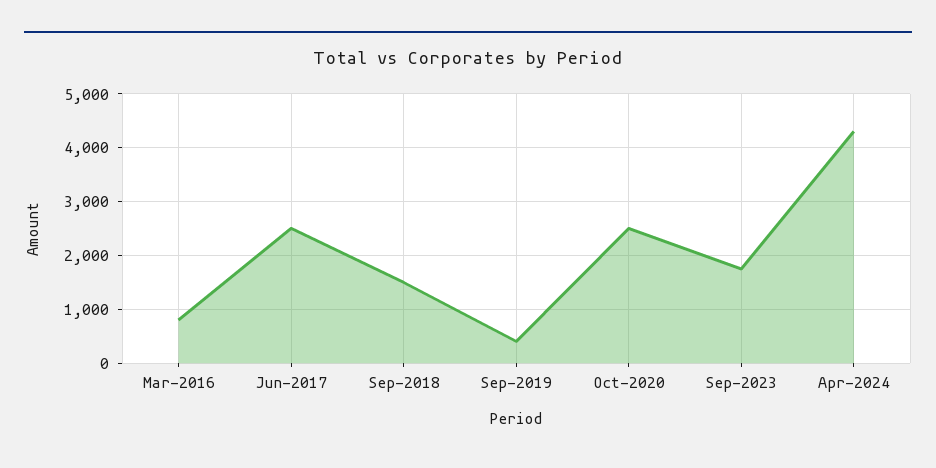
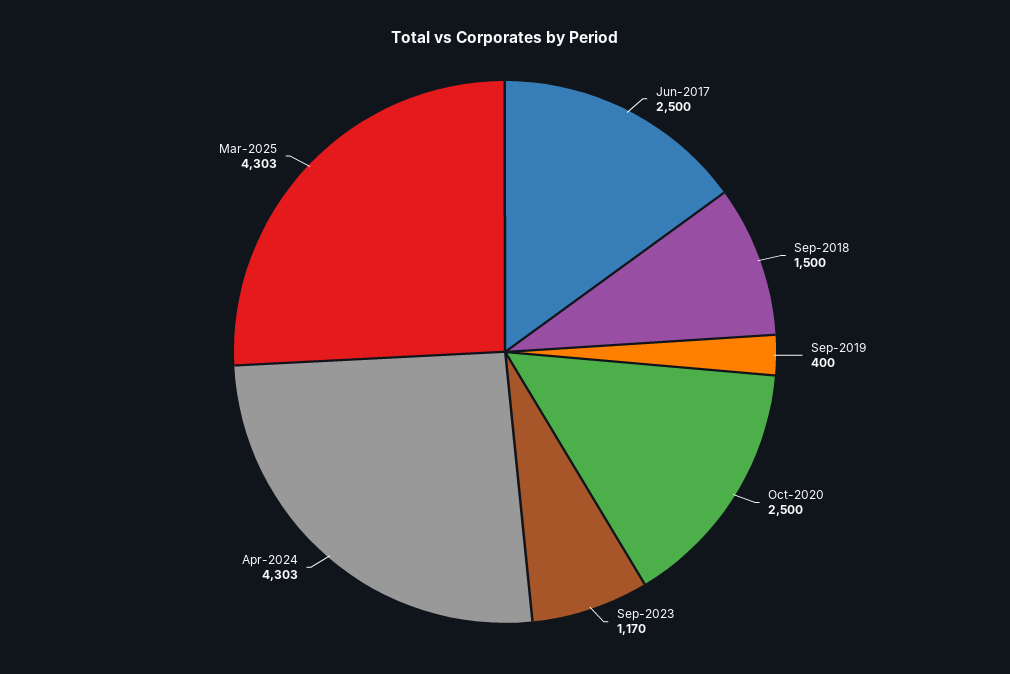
Mar-2016: 800 -> none
Sep-2023: 1800 -> 1170
Mar-2025: none -> 4303

